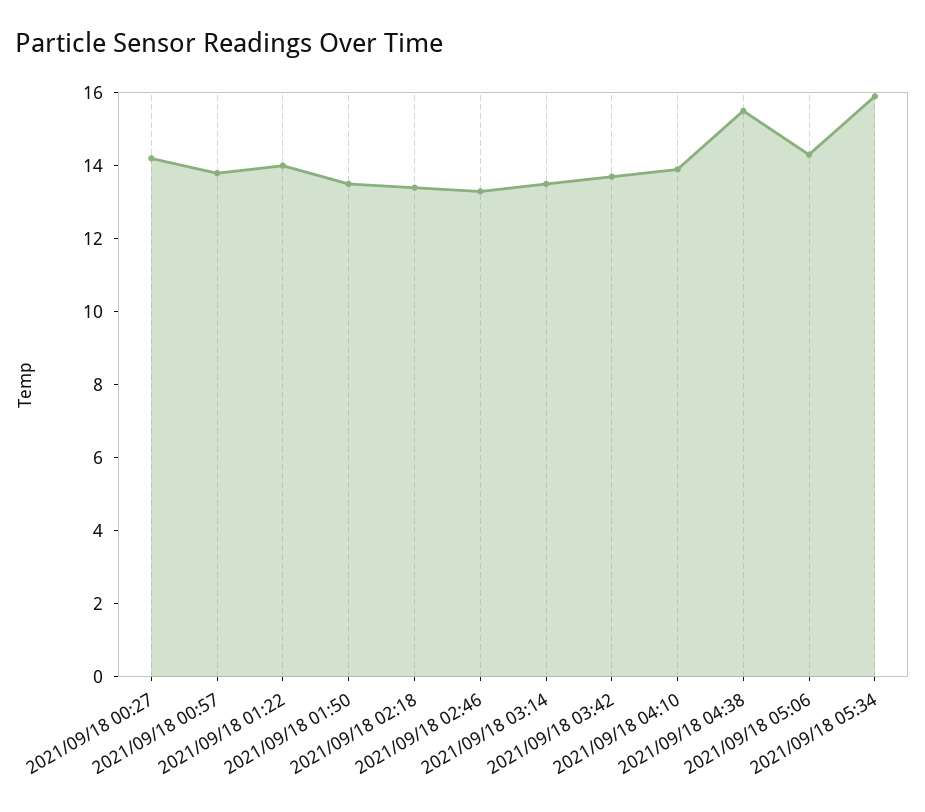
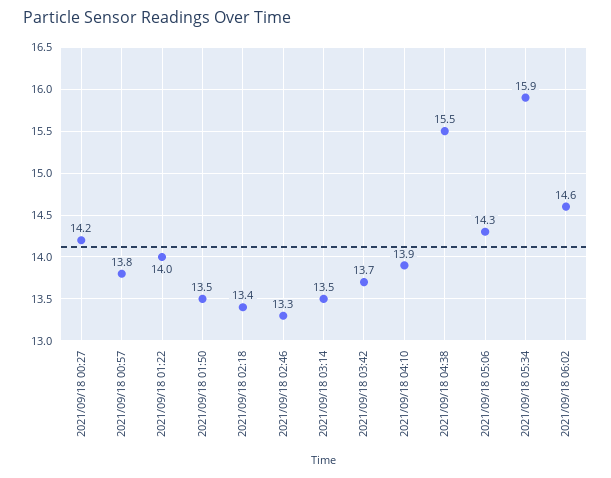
2021/09/18 06:02: none -> 14.6

